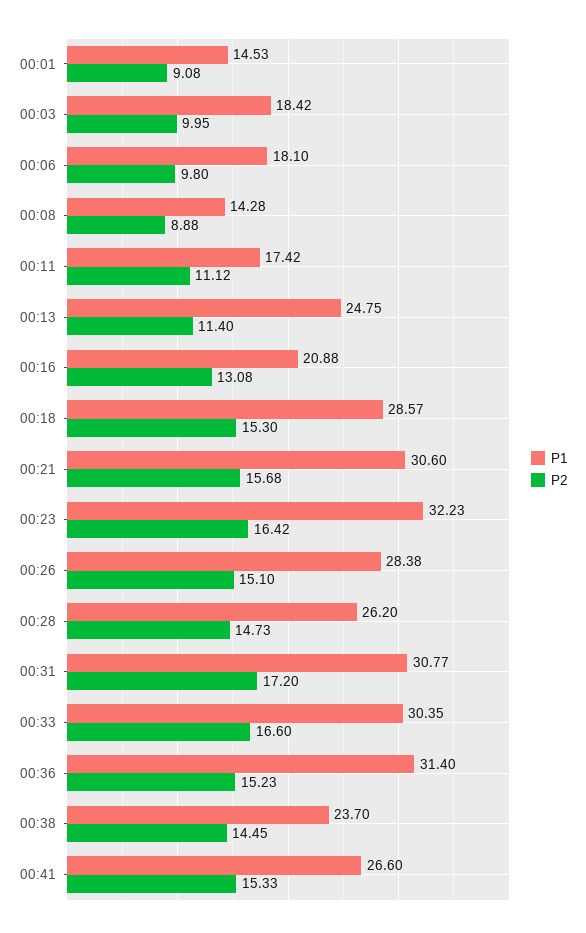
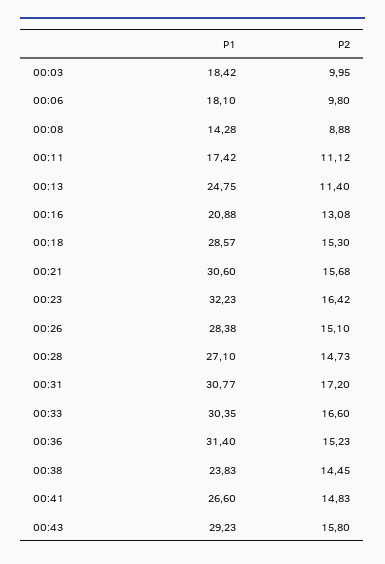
P1, 00:01: 14.53 -> none
P2, 00:01: 9.08 -> none
P1, 00:28: 26.2 -> 27.1
P1, 00:38: 23.7 -> 23.83
P2, 00:41: 15.33 -> 14.83
P1, 00:43: none -> 29.23
P2, 00:43: none -> 15.8

